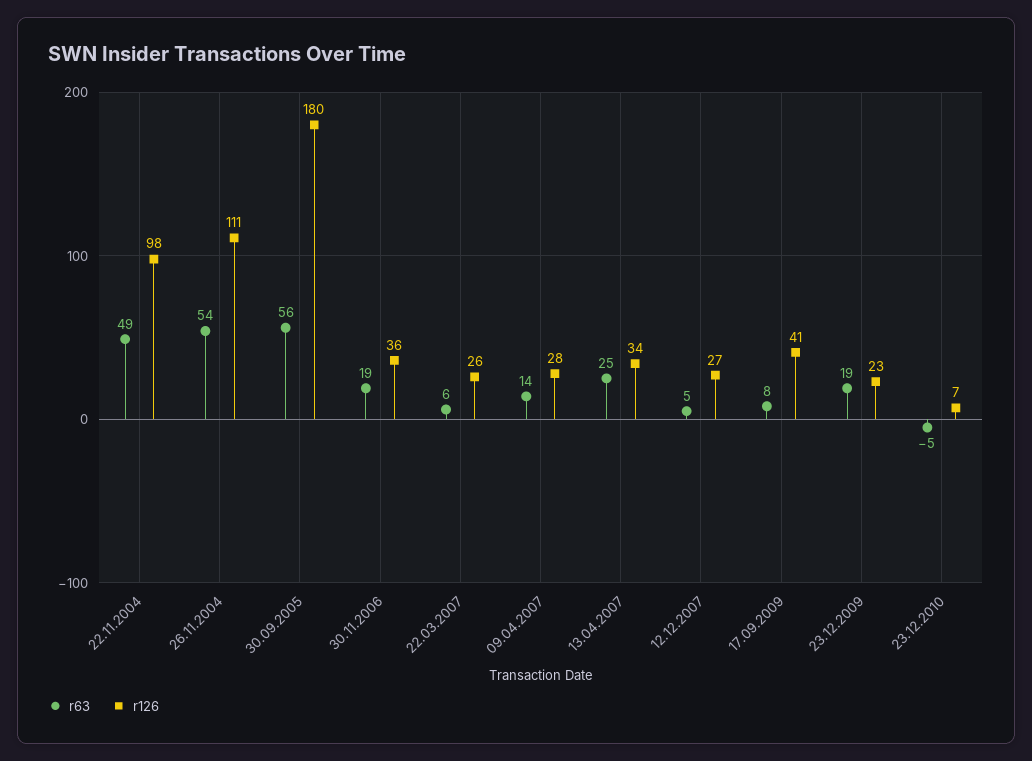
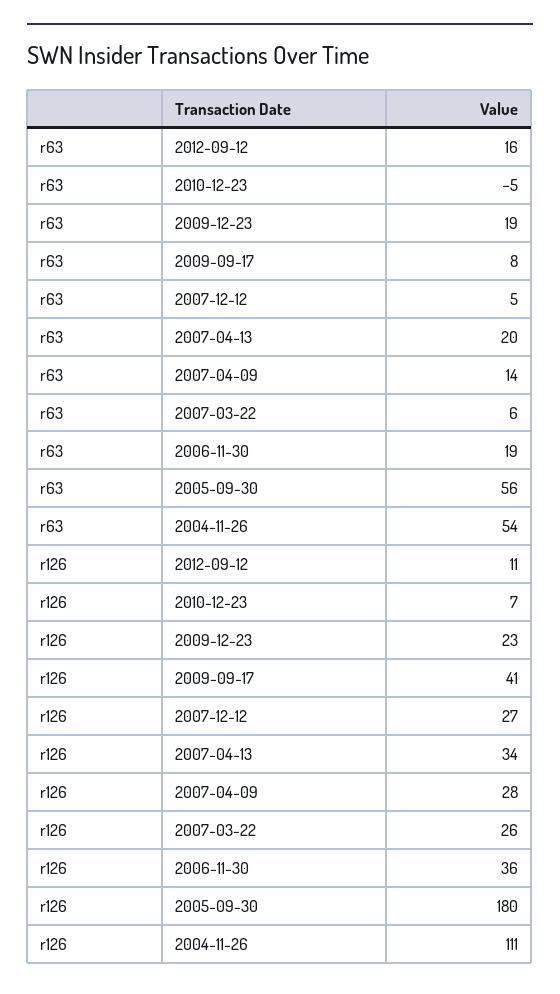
r63, 22.11.2004: 49 -> none
r126, 22.11.2004: 98 -> none
r63, 13.04.2007: 25 -> 20
r63, 2012-09-12: none -> 16
r126, 2012-09-12: none -> 11

